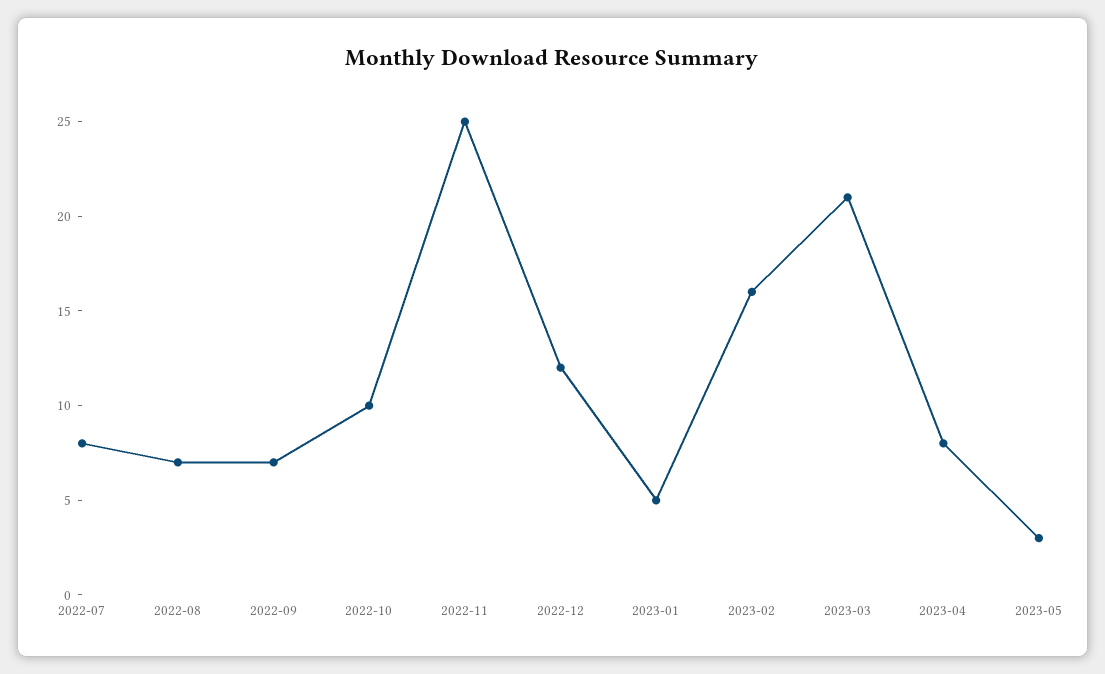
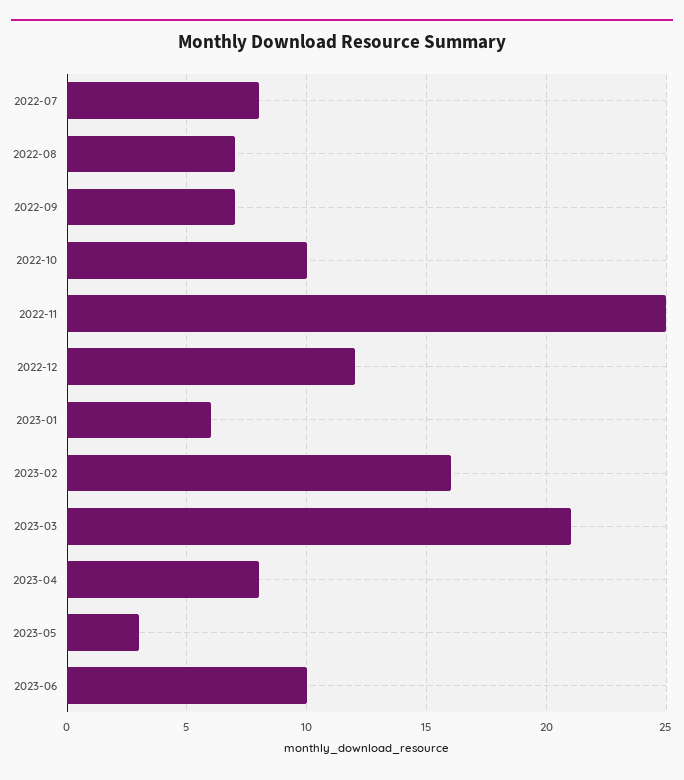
2023-01: 5 -> 6
2023-06: none -> 10

